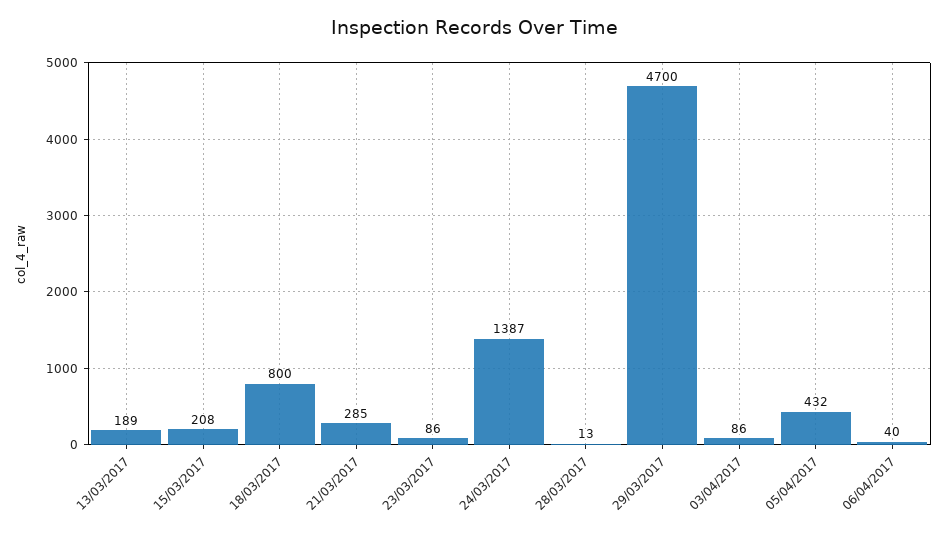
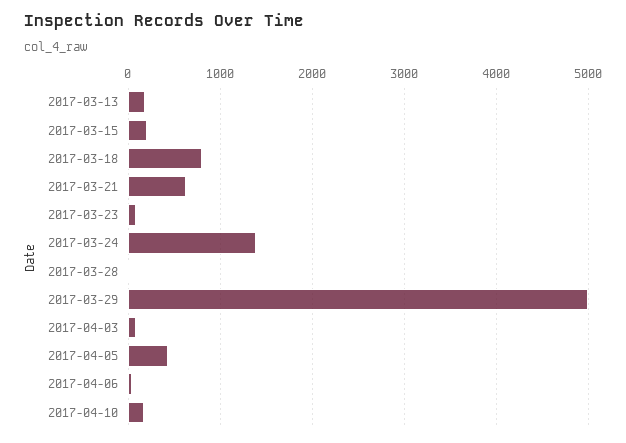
21/03/2017: 285 -> 600
29/03/2017: 4700 -> 5000
2017-04-10: none -> 200

